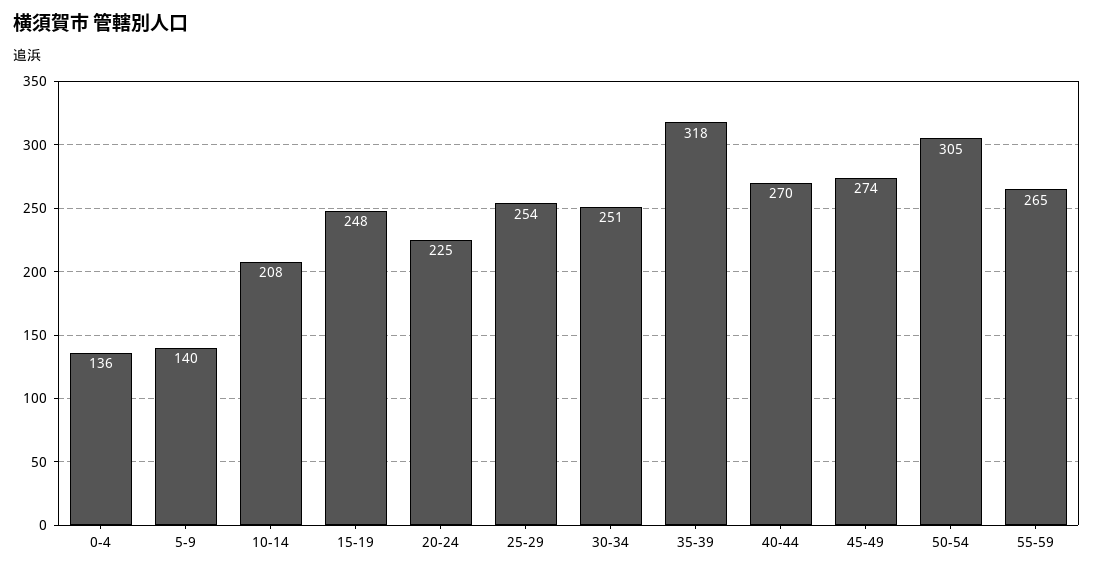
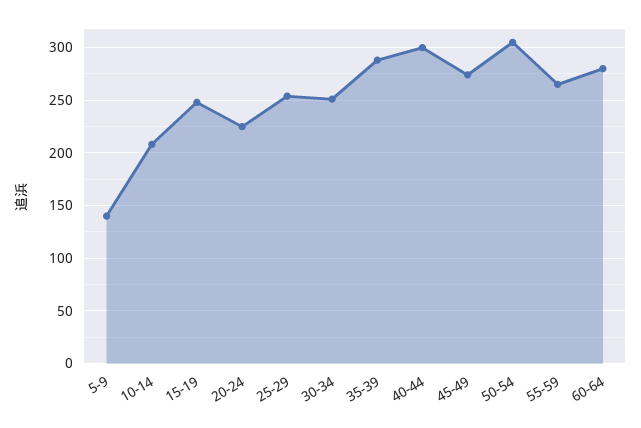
0-4: 136 -> none
35-39: 318 -> 290
40-44: 270 -> 300
60-64: none -> 280

